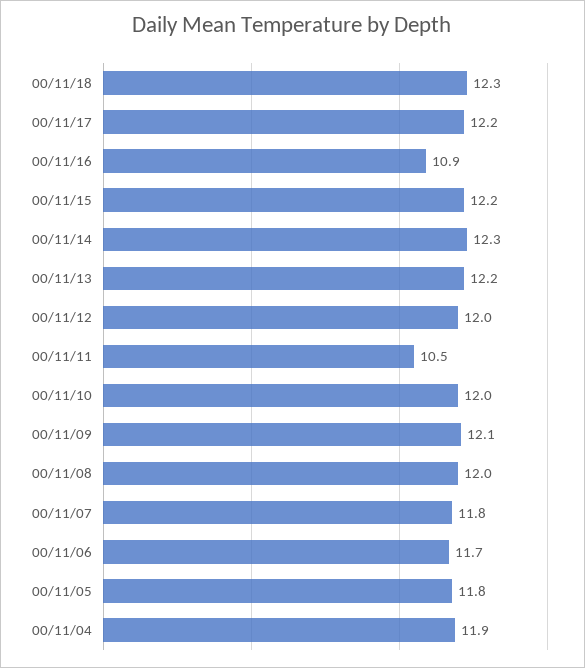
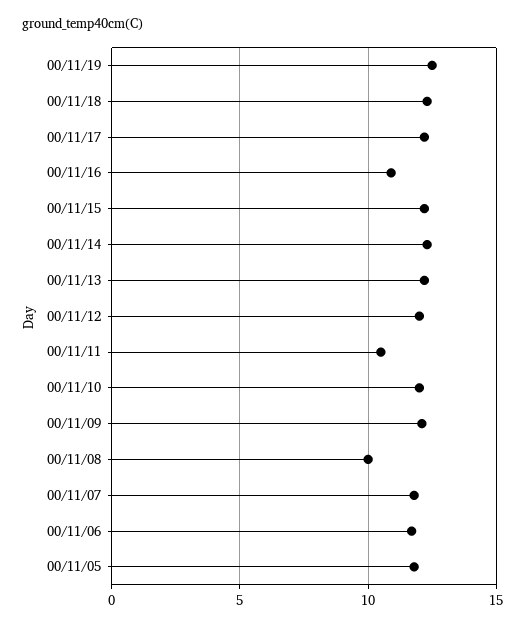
00/11/08: 12 -> 10
00/11/04: 11.9 -> none
00/11/19: none -> 12.5

